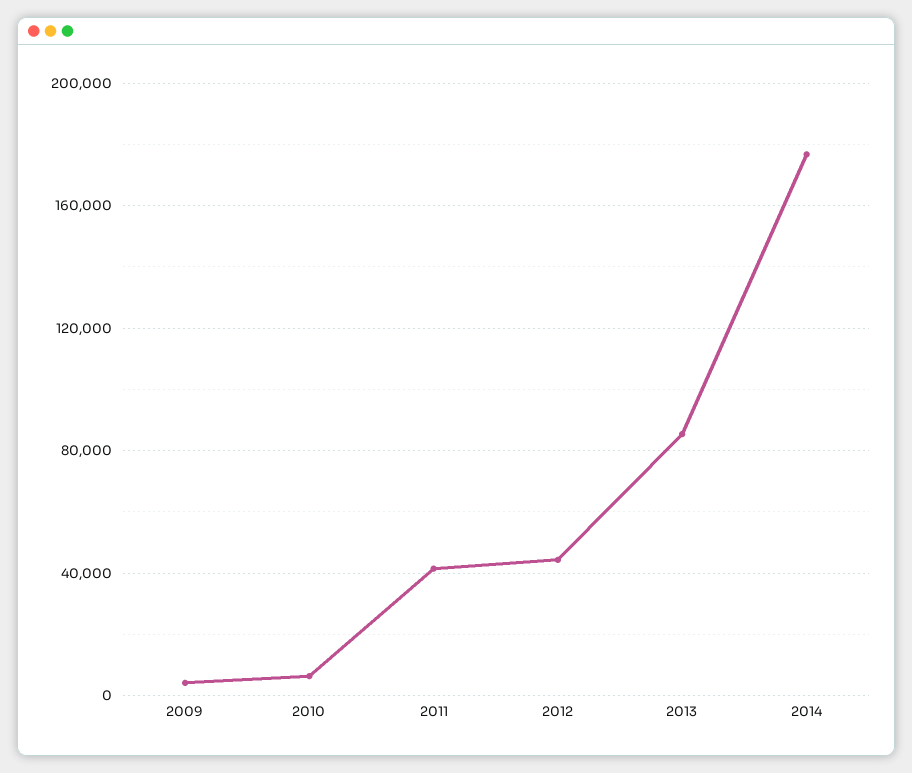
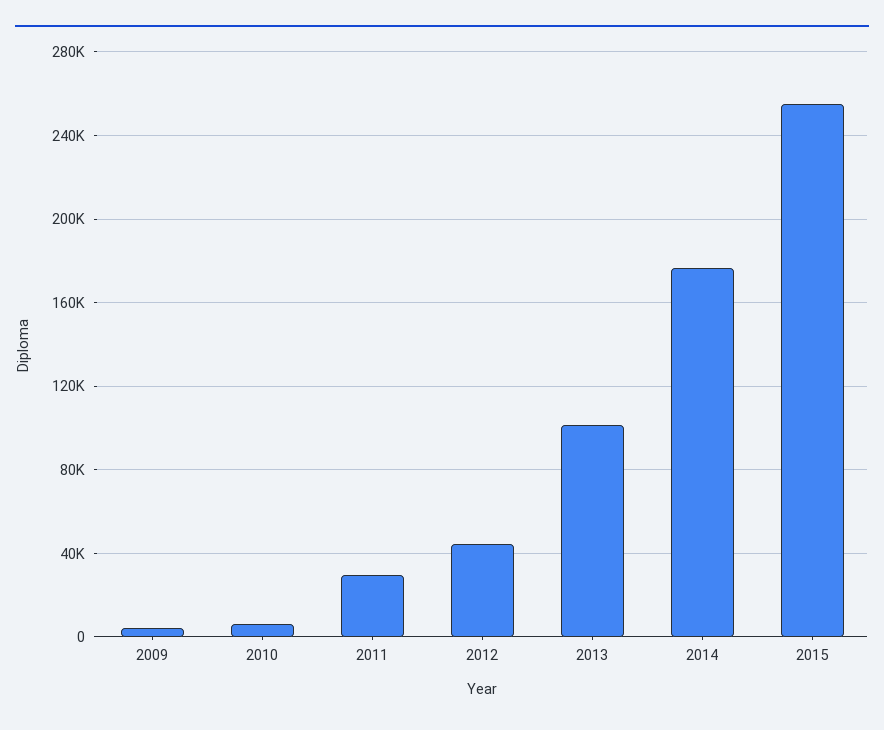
2011: 40000 -> 30000
2013: 85000 -> 100000
2015: none -> 255000

